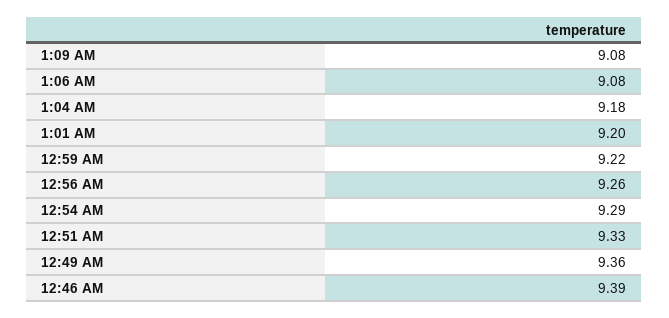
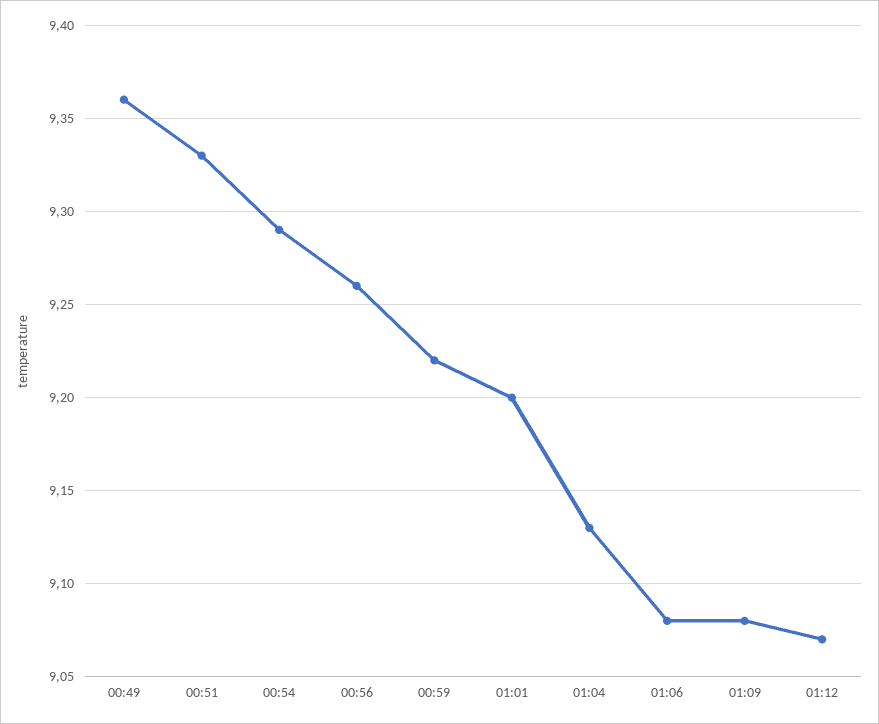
1:04 AM: 9.18 -> 9.13
12:46 AM: 9.39 -> none
01:12: none -> 9.07

